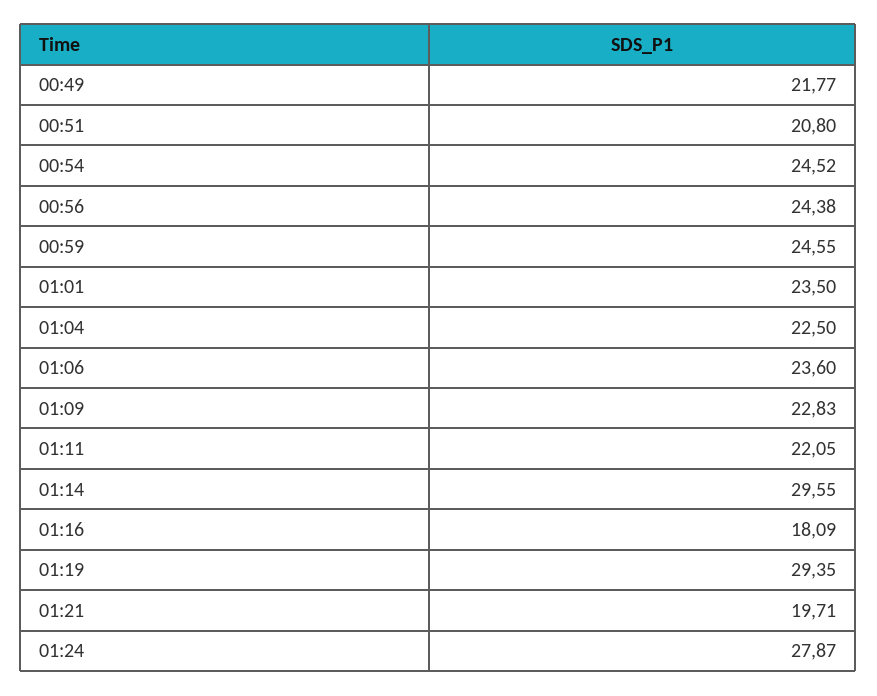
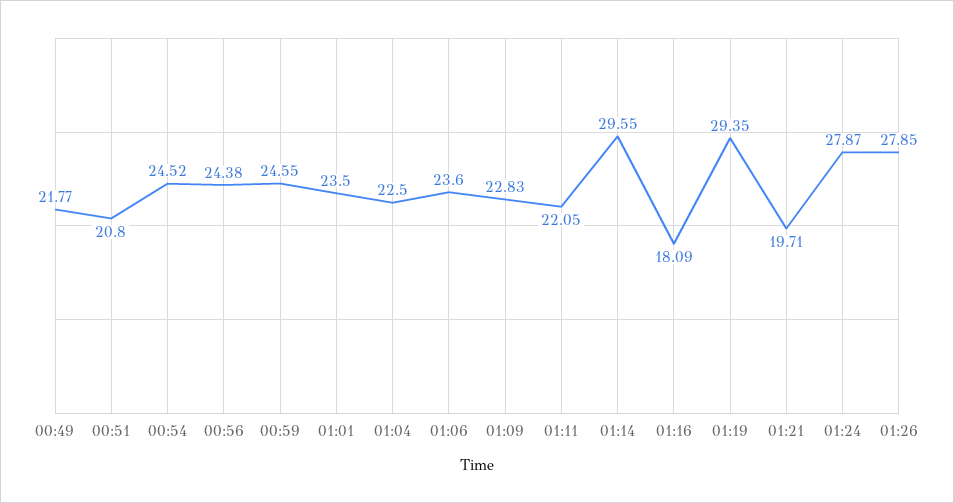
01:26: none -> 27.85

